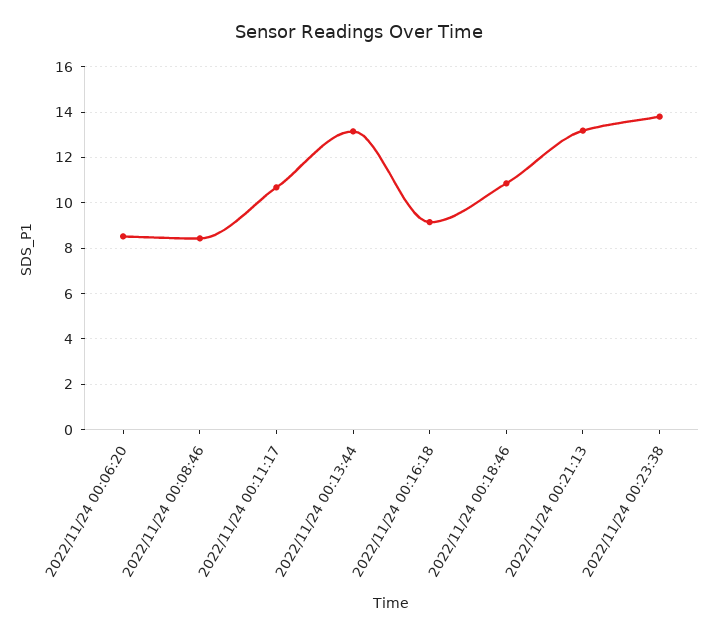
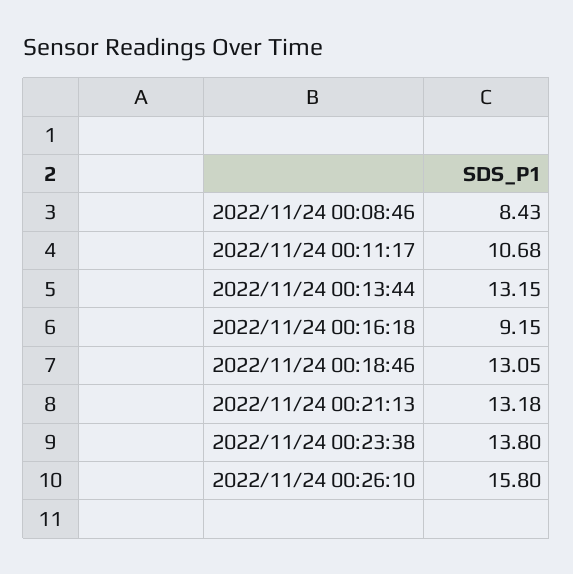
2022/11/24 00:06:20: 8.5 -> none
2022/11/24 00:18:46: 11 -> 13.05
2022/11/24 00:26:10: none -> 15.8

